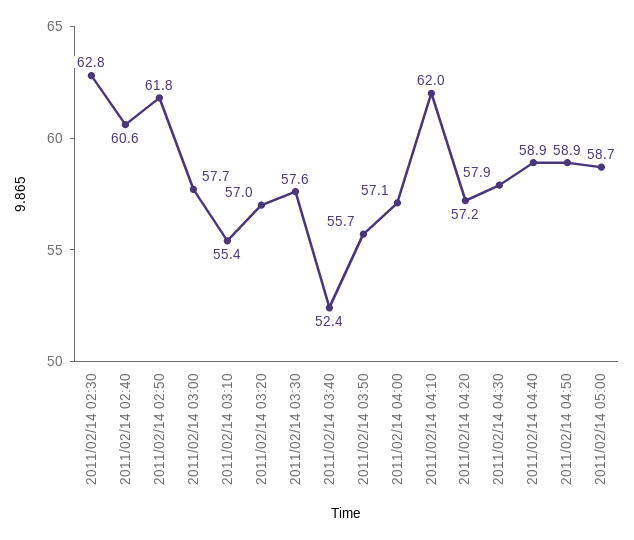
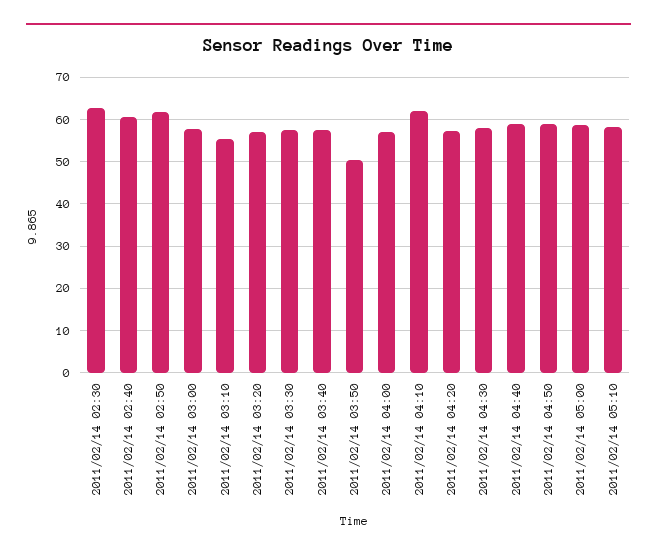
2011/02/14 03:40: 52.4 -> 58
2011/02/14 03:50: 55.7 -> 50
2011/02/14 05:10: none -> 58

